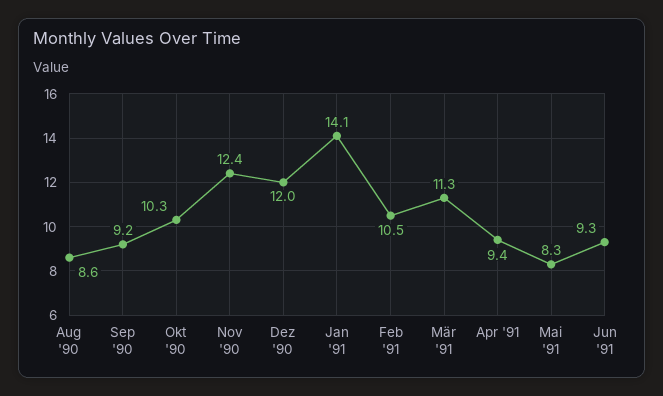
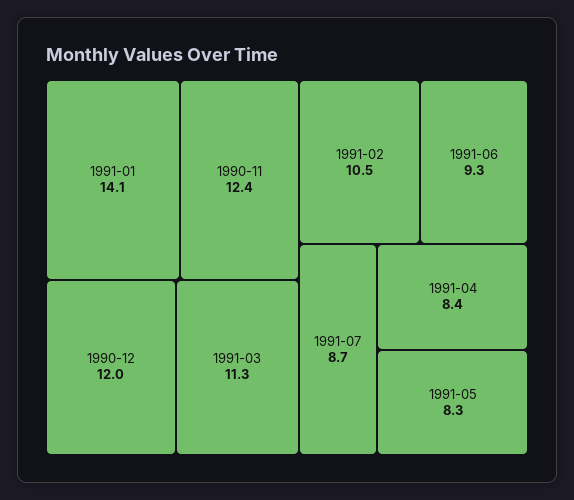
Aug '90: 8.6 -> none
Sep '90: 9.2 -> none
Okt '90: 10.3 -> none
Apr '91: 9.4 -> 8.4
1991-07: none -> 8.7

